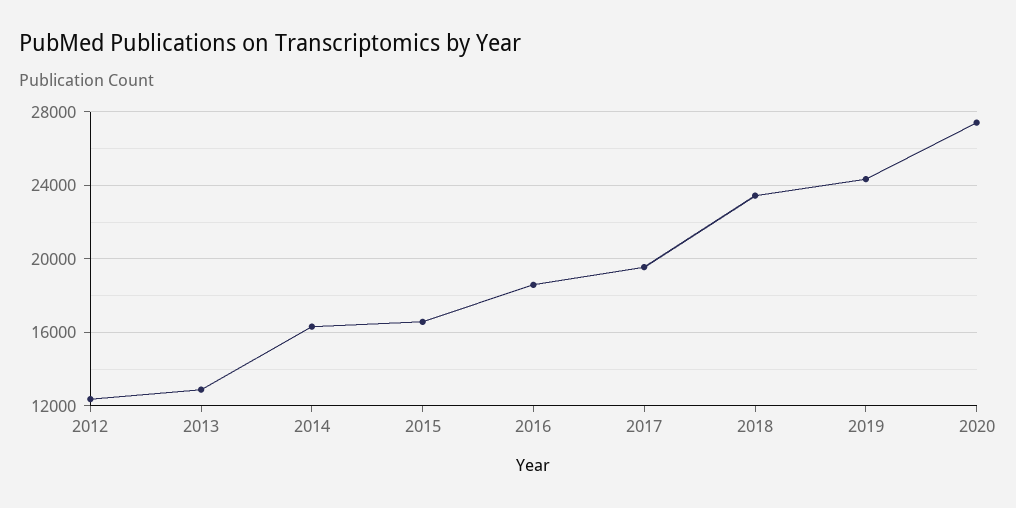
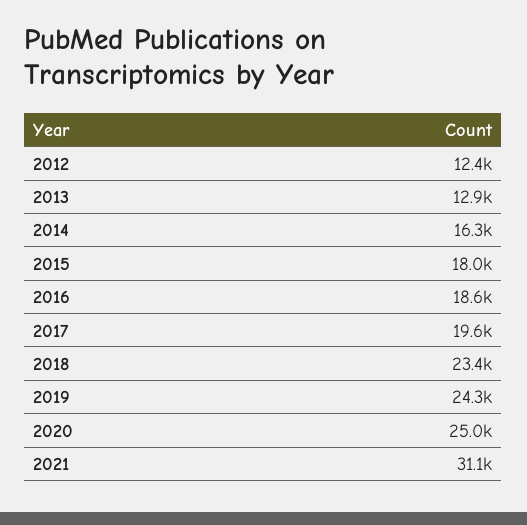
2015: 16500 -> 18000
2020: 27500 -> 25000
2021: none -> 31100

